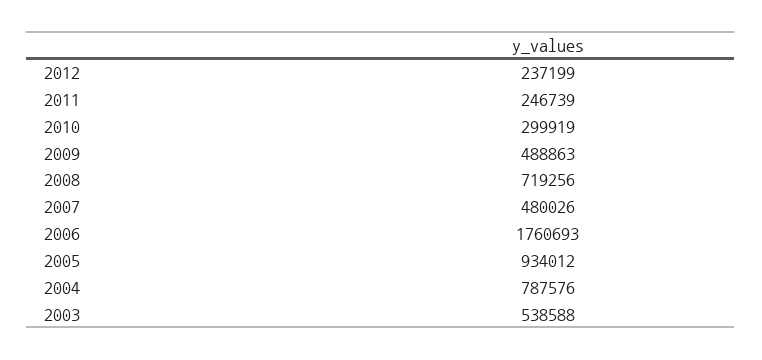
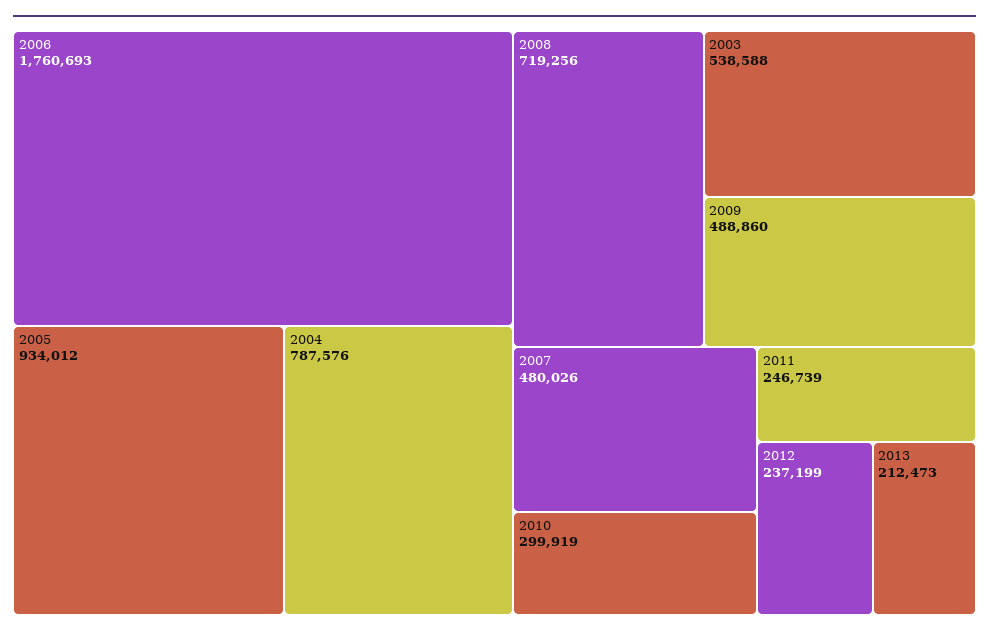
2009: 488863 -> 488860
2013: none -> 212473

